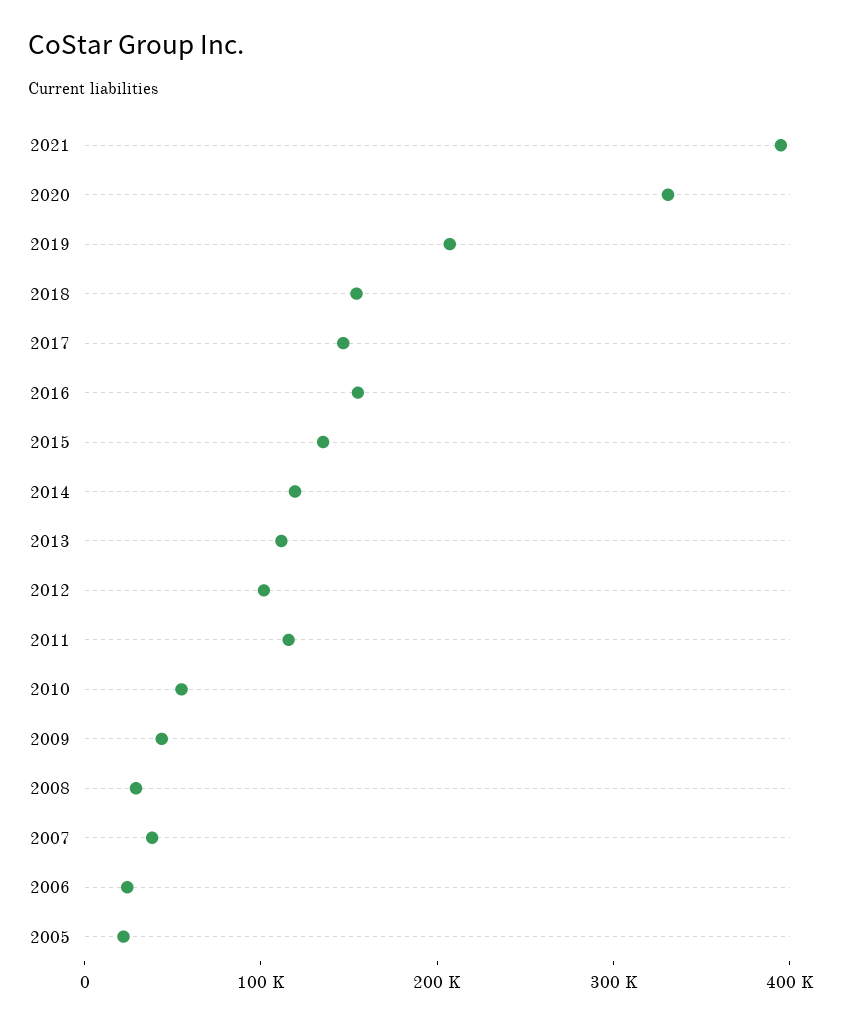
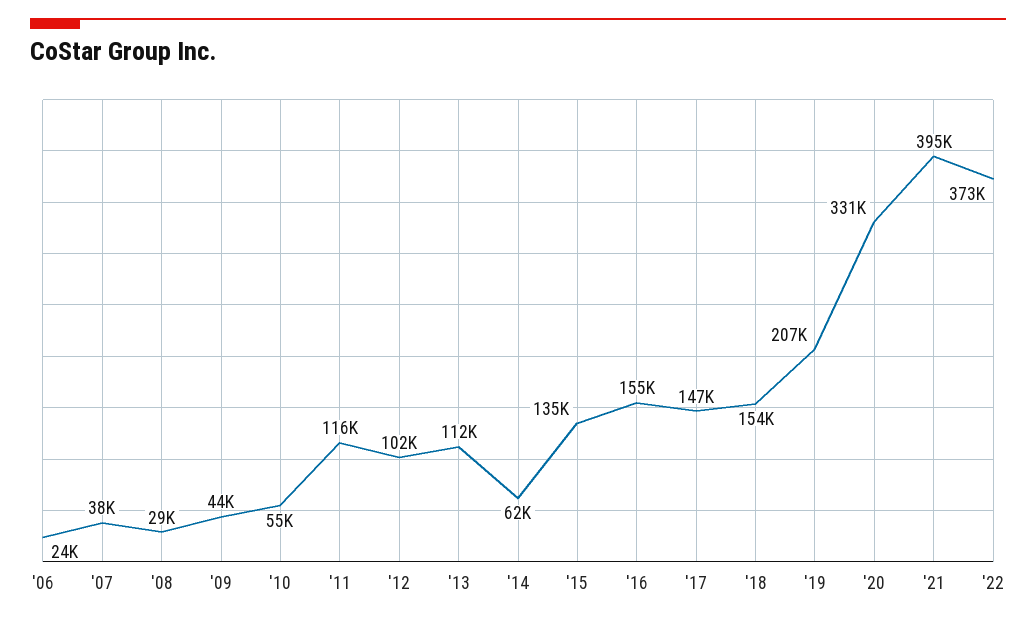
2014: 120000 -> 62000
2005: 20000 -> none
'22: none -> 373000

